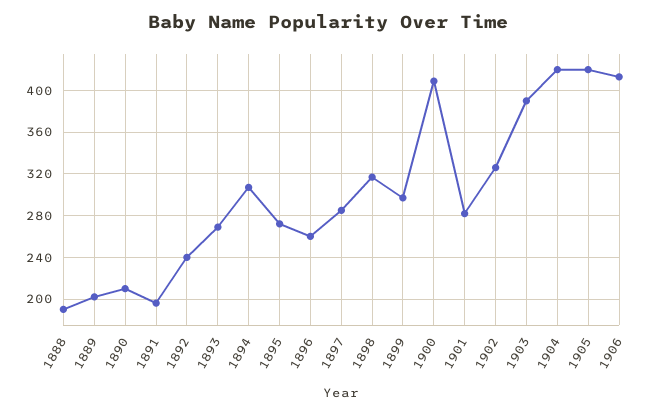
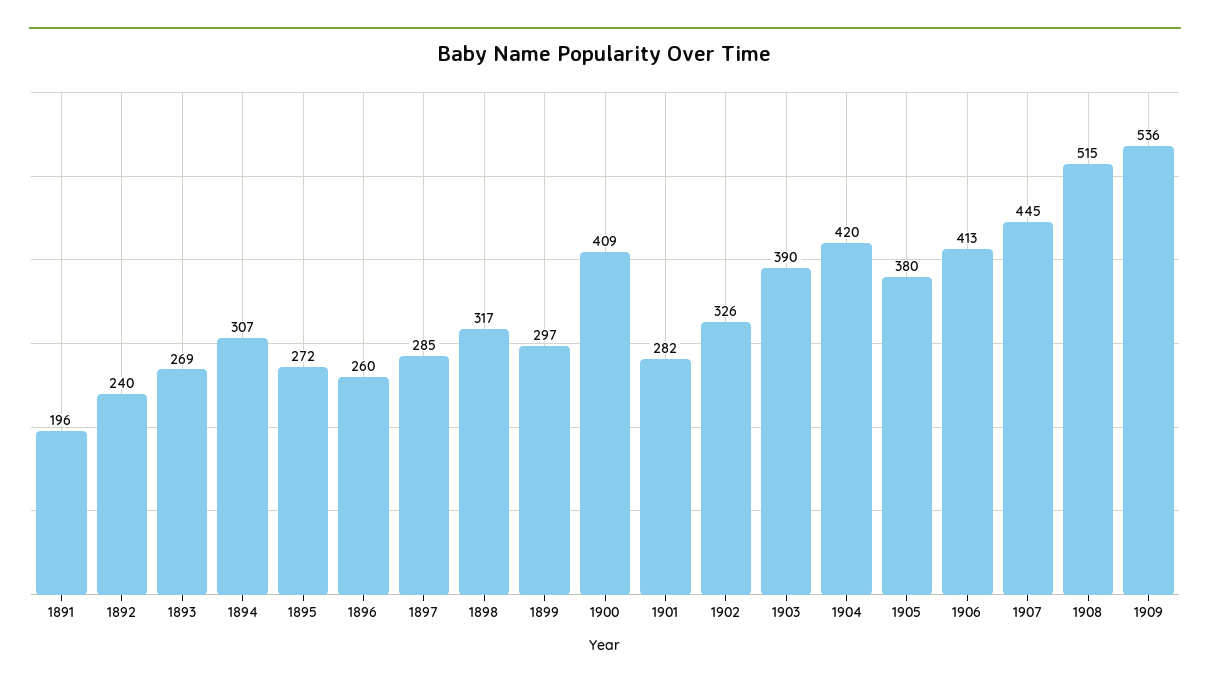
1888: 190 -> none
1889: 200 -> none
1890: 210 -> none
1905: 420 -> 380
1907: none -> 445
1908: none -> 515
1909: none -> 536

